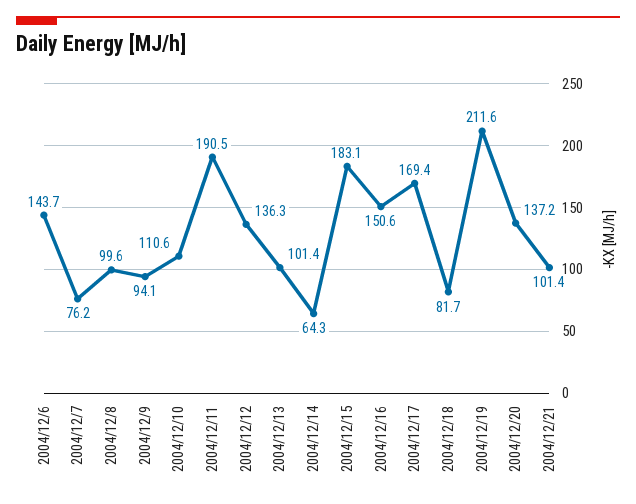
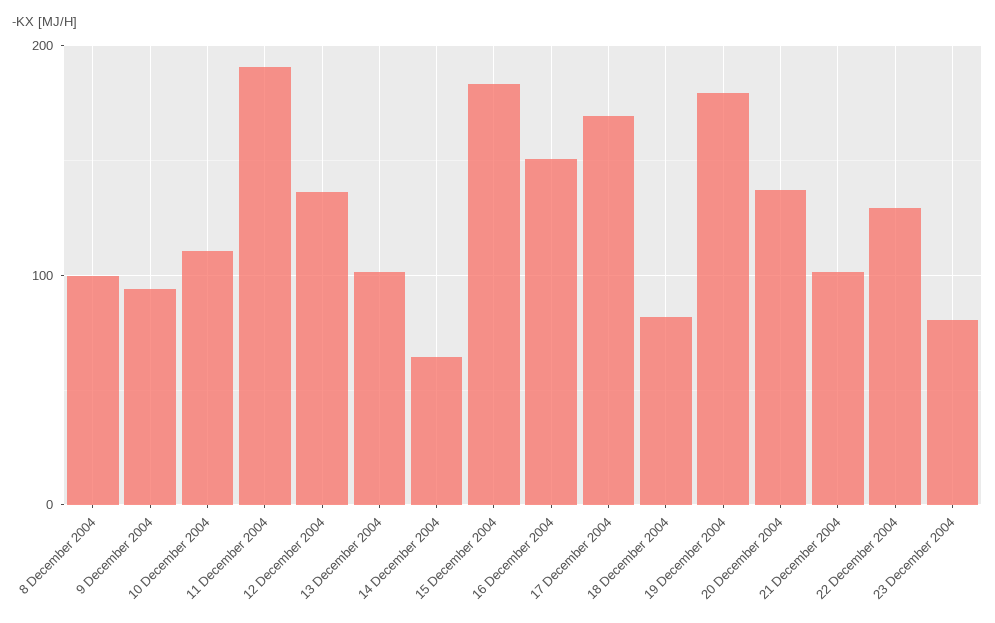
2004/12/6: 143.7 -> none
2004/12/7: 76.2 -> none
2004/12/19: 211.6 -> 180
22 December 2004: none -> 130
23 December 2004: none -> 80

